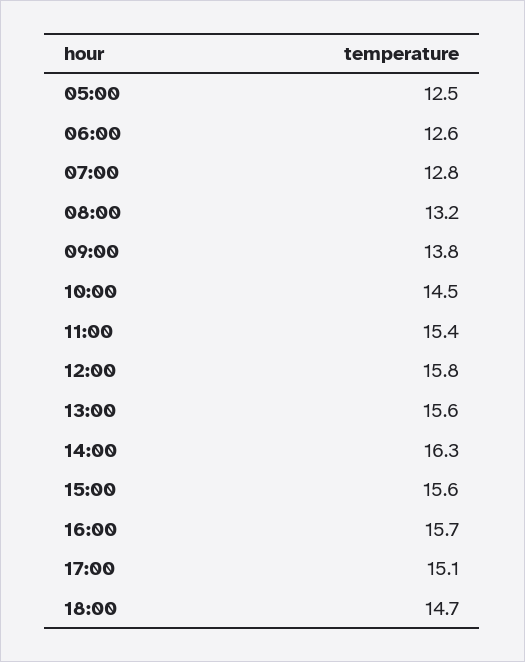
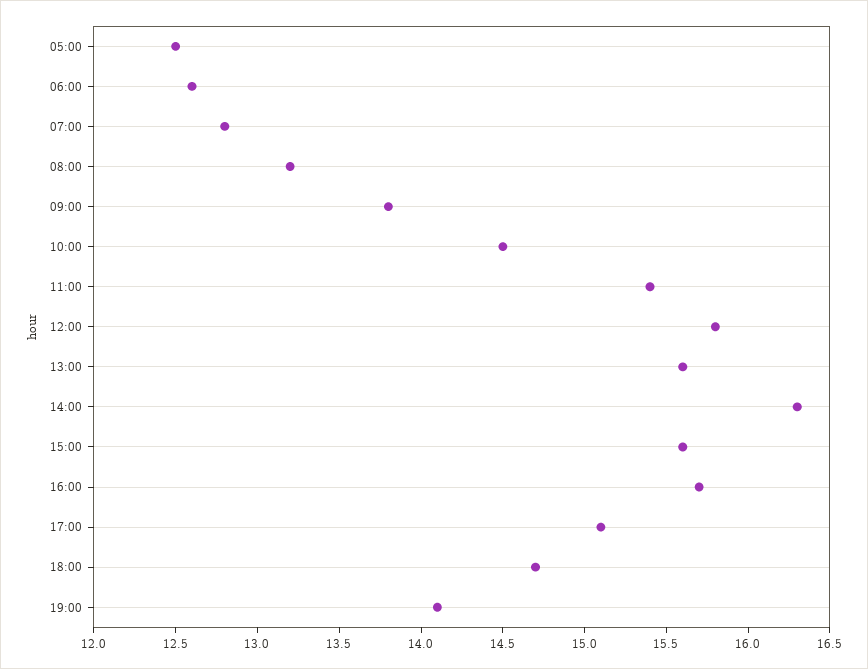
19:00: none -> 14.1

